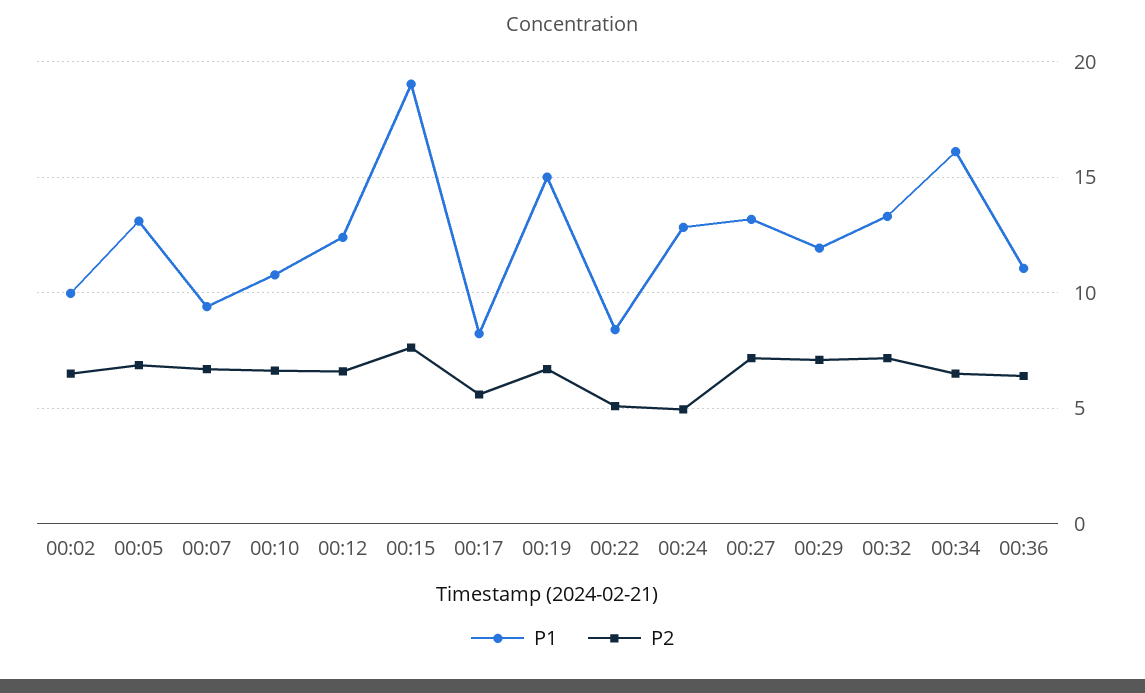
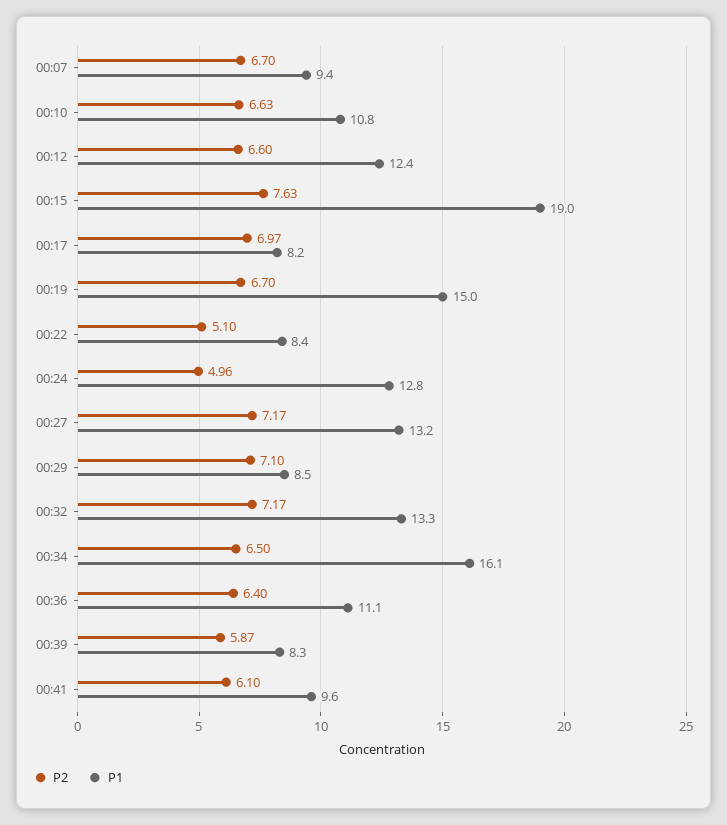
P1, 00:02: 10 -> none
P2, 00:02: 6.5 -> none
P1, 00:05: 13 -> none
P2, 00:05: 7 -> none
P2, 00:17: 5.5 -> 6.97
P1, 00:29: 12 -> 8.5
P2, 00:39: none -> 5.87
P1, 00:39: none -> 8.3
P2, 00:41: none -> 6.1
P1, 00:41: none -> 9.6

